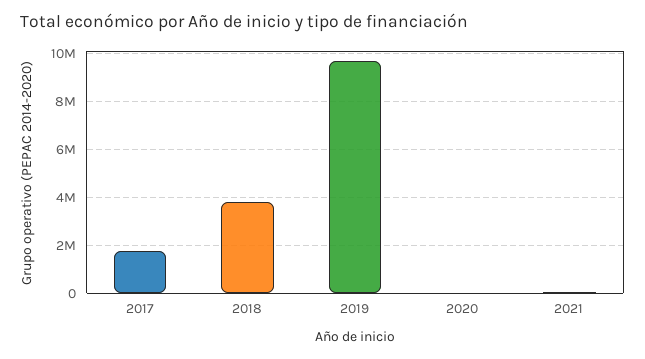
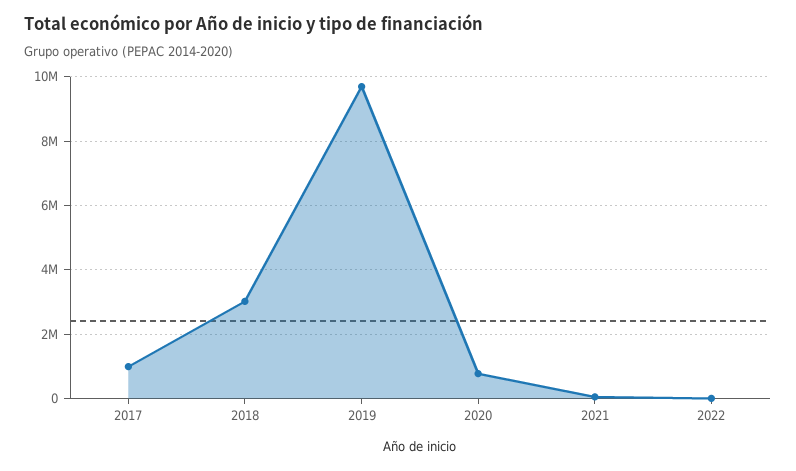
2017: 1750000 -> 1000000
2018: 3750000 -> 3000000
2020: 0 -> 800000
2022: none -> 0

